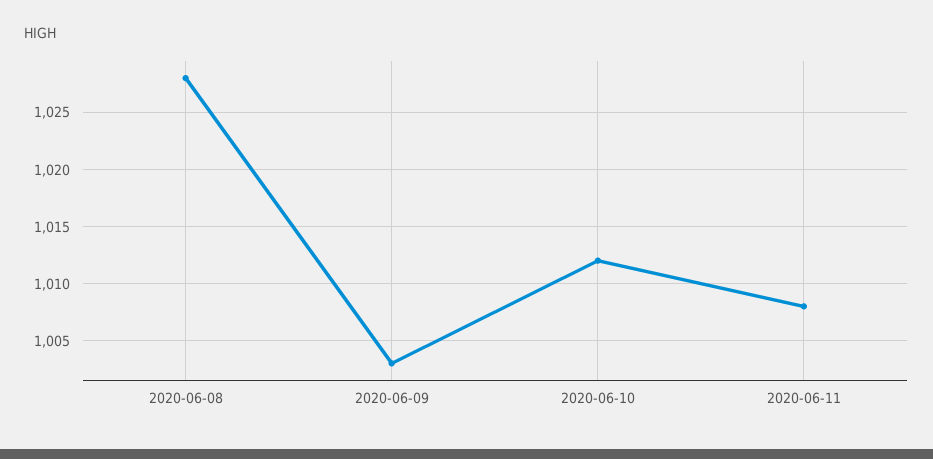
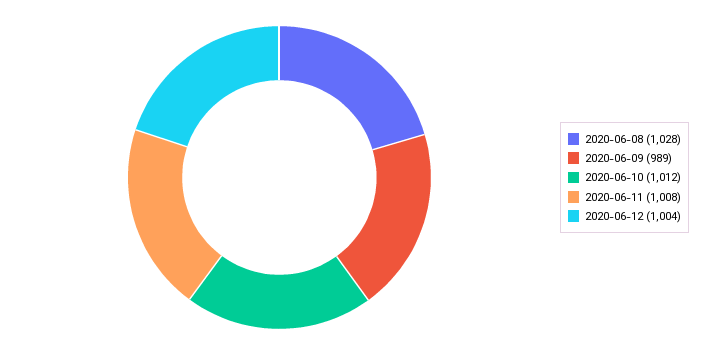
2020-06-09: 1003 -> 989
2020-06-12: none -> 1004

